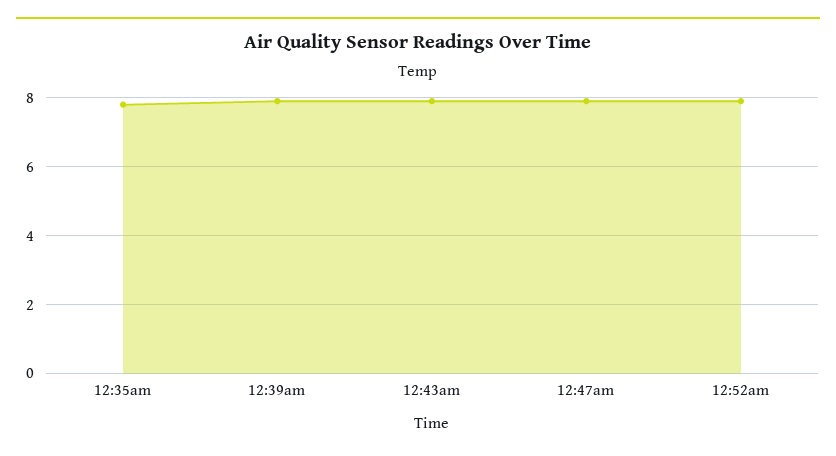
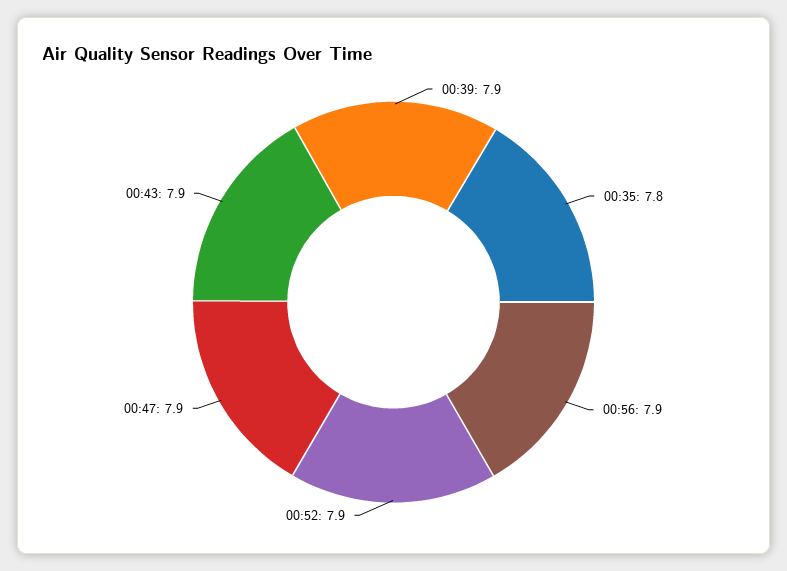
00:56: none -> 7.9

